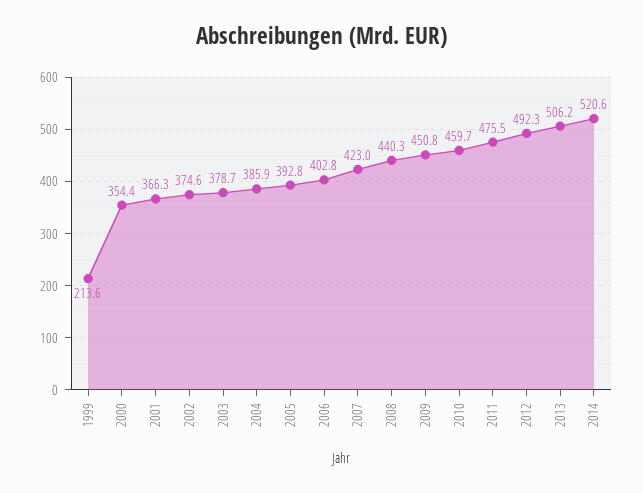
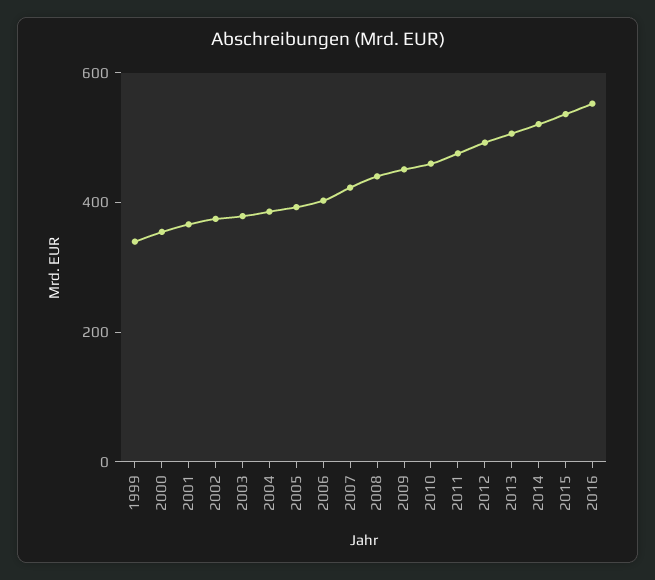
1999: 213.6 -> 350
2015: none -> 550
2016: none -> 550

